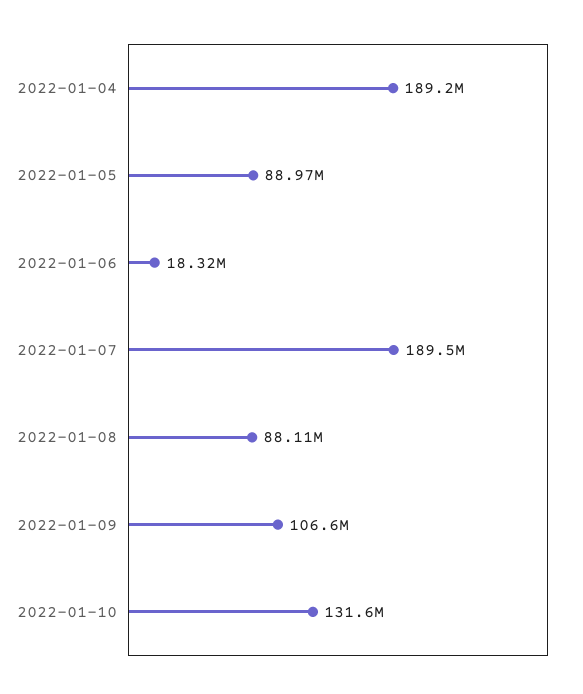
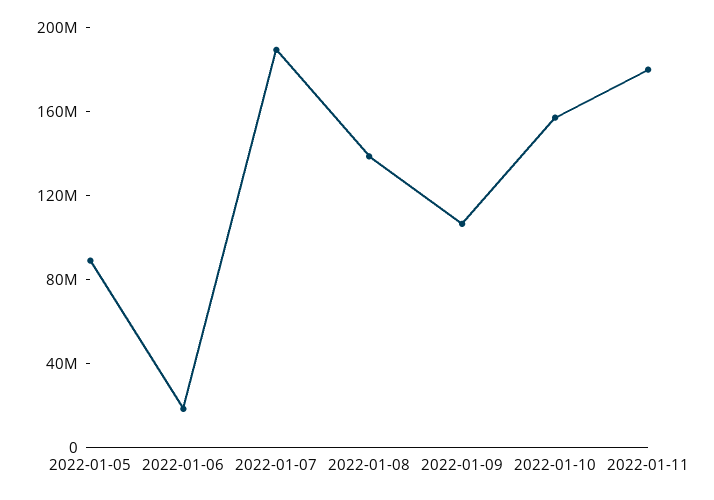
2022-01-04: 189200000 -> none
2022-01-08: 88110000 -> 140000000
2022-01-10: 131600000 -> 160000000
2022-01-11: none -> 180000000

